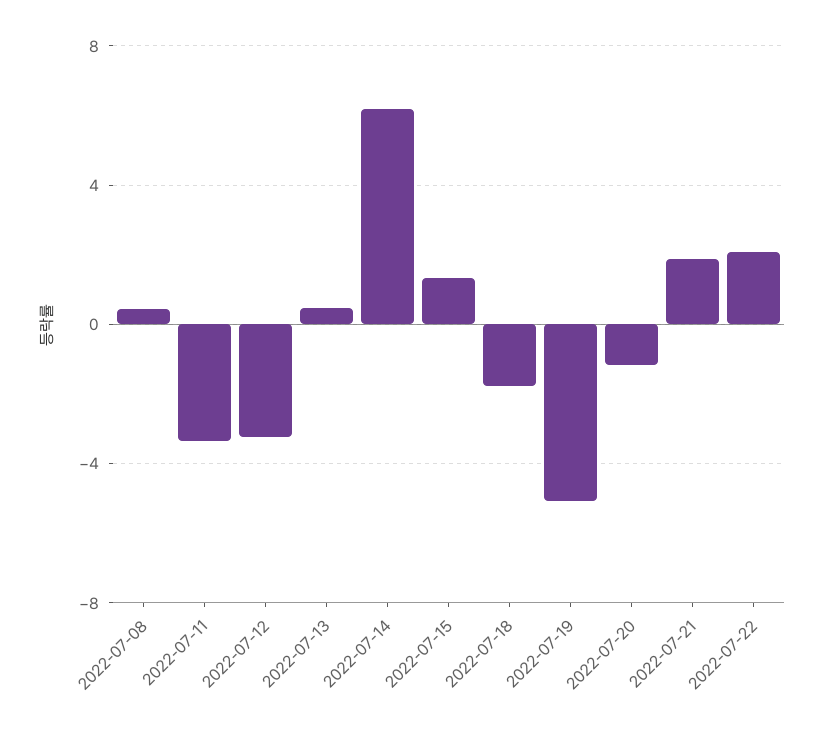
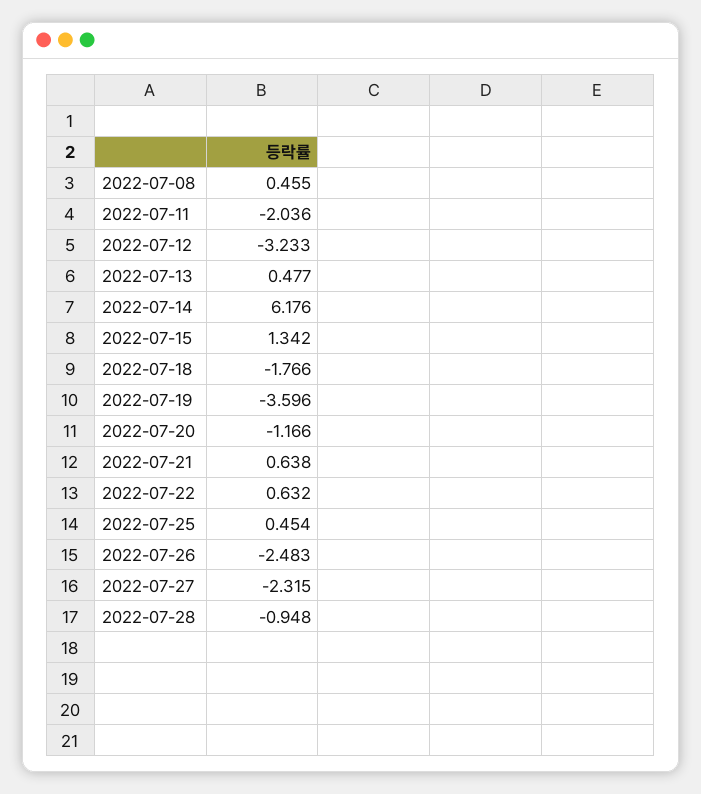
2022-07-11: -3.5 -> -2.036
2022-07-19: -5 -> -3.596
2022-07-21: 2 -> 0.638
2022-07-22: 2 -> 0.632
2022-07-25: none -> 0.454
2022-07-26: none -> -2.483
2022-07-27: none -> -2.315
2022-07-28: none -> -0.948

